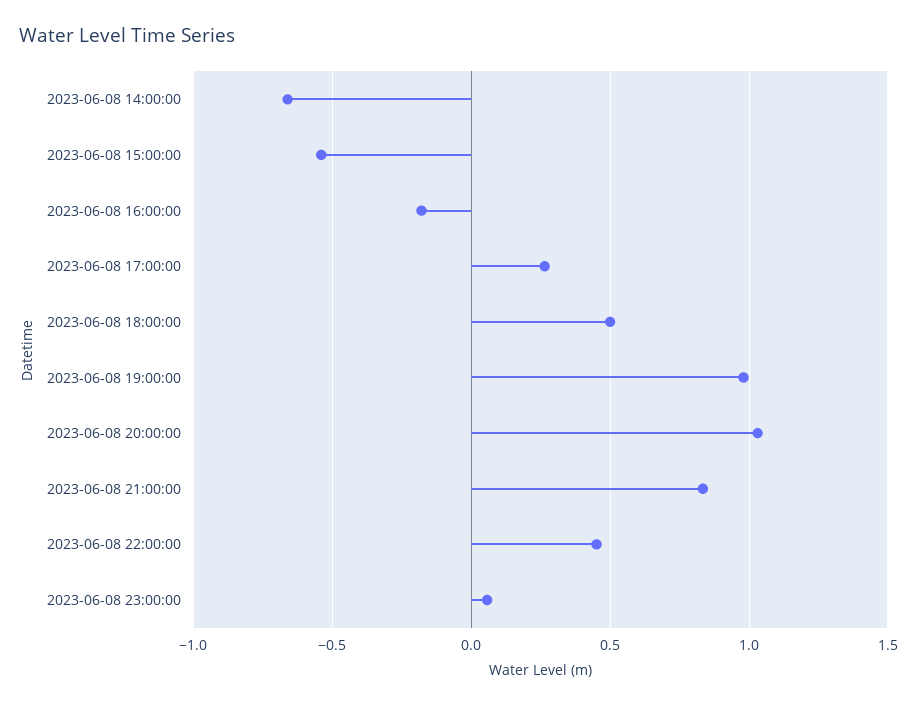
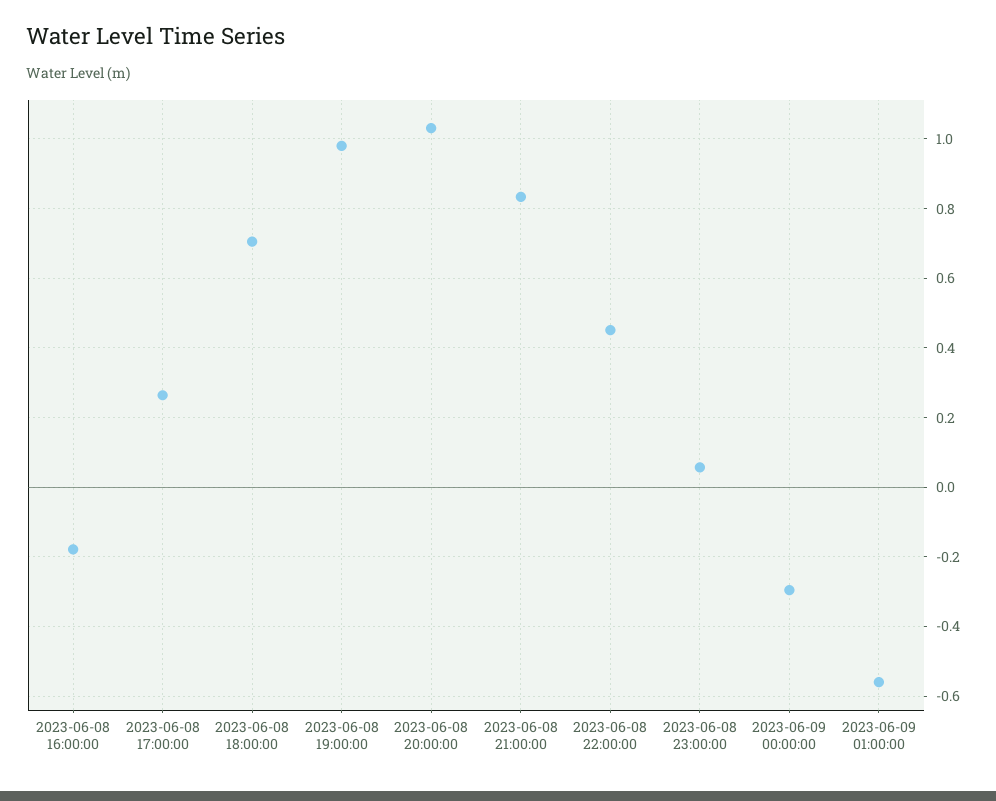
2023-06-08 14:00:00: -0.65 -> none
2023-06-08 15:00:00: -0.55 -> none
2023-06-08 18:00:00: 0.5 -> 0.7
2023-06-09 00:00:00: none -> -0.3
2023-06-09 01:00:00: none -> -0.56

